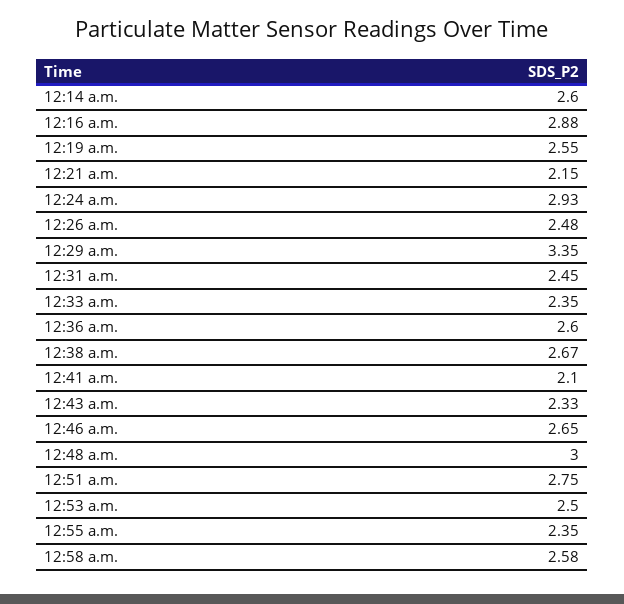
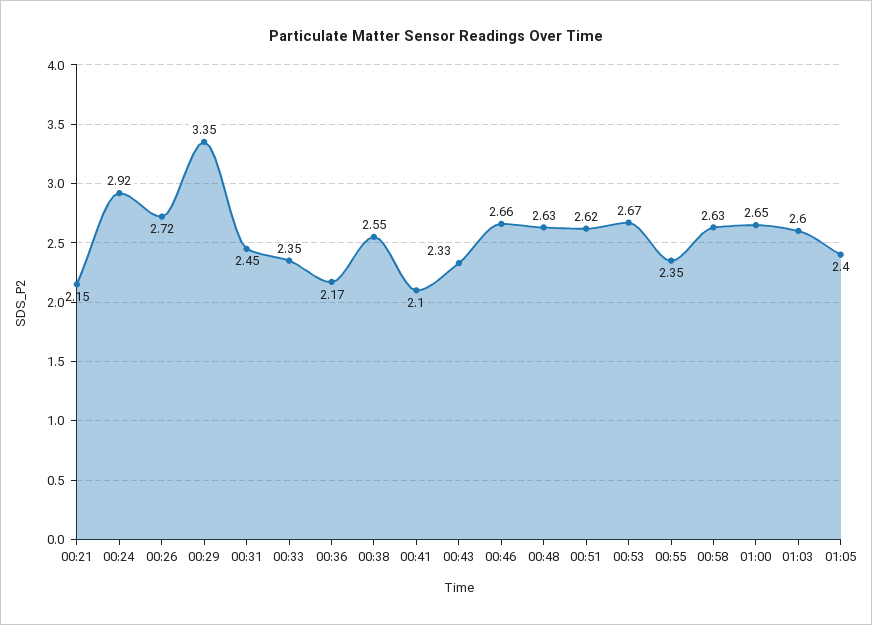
12:14 a.m.: 2.6 -> none
12:16 a.m.: 2.88 -> none
12:19 a.m.: 2.55 -> none
12:24 a.m.: 2.93 -> 2.92
12:26 a.m.: 2.48 -> 2.72
12:36 a.m.: 2.6 -> 2.17
12:38 a.m.: 2.67 -> 2.55
12:46 a.m.: 2.65 -> 2.66
12:48 a.m.: 3 -> 2.63
12:51 a.m.: 2.75 -> 2.62
12:53 a.m.: 2.5 -> 2.67
12:58 a.m.: 2.58 -> 2.63
01:00: none -> 2.65
01:03: none -> 2.6
01:05: none -> 2.4

